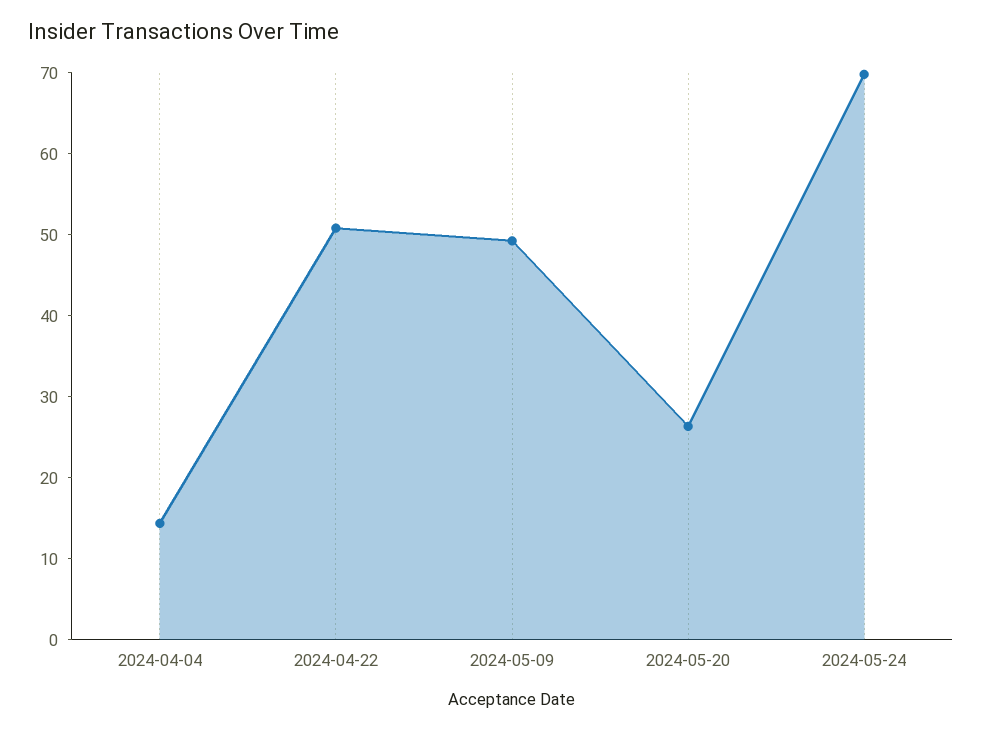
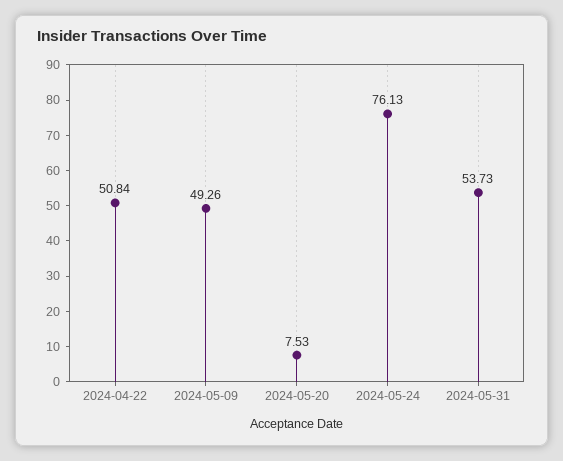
2024-04-04: 14 -> none
2024-05-20: 26 -> 7.53
2024-05-24: 70 -> 76.13
2024-05-31: none -> 53.73

